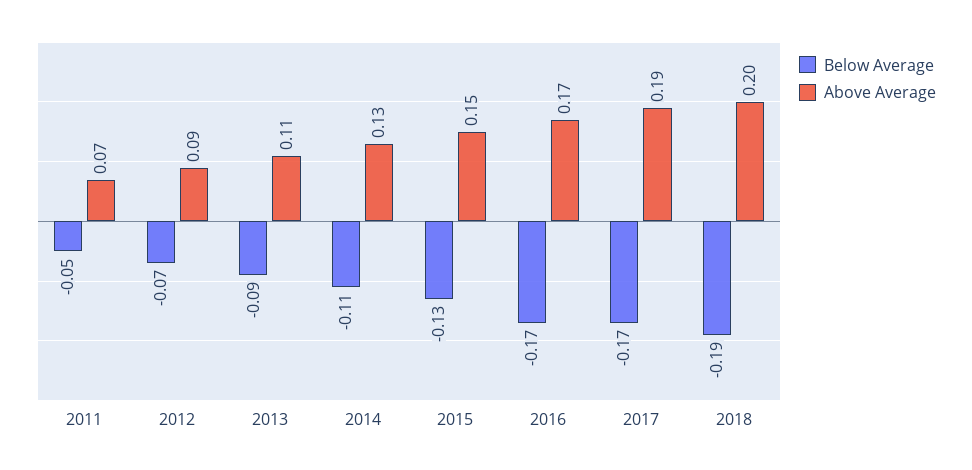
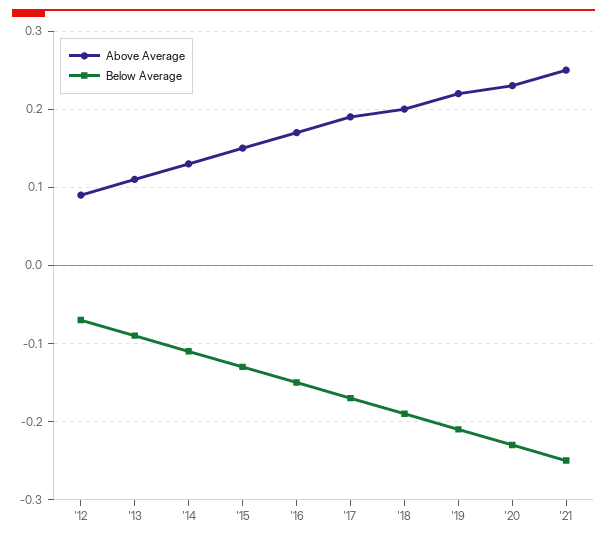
Below Average, 2011: -0.05 -> none
Above Average, 2011: 0.07 -> none
Below Average, 2016: -0.17 -> -0.15
Above Average, '19: none -> 0.22
Below Average, '19: none -> -0.21
Above Average, '20: none -> 0.23
Below Average, '20: none -> -0.23
Above Average, '21: none -> 0.25
Below Average, '21: none -> -0.25

